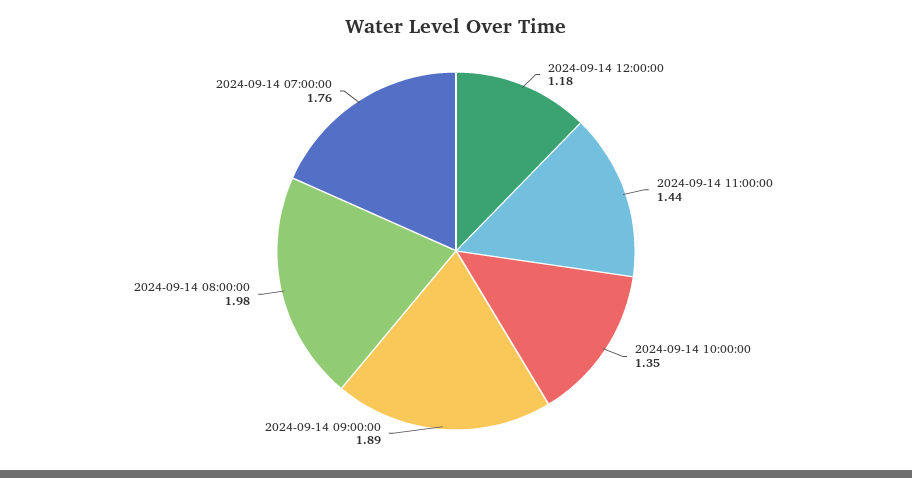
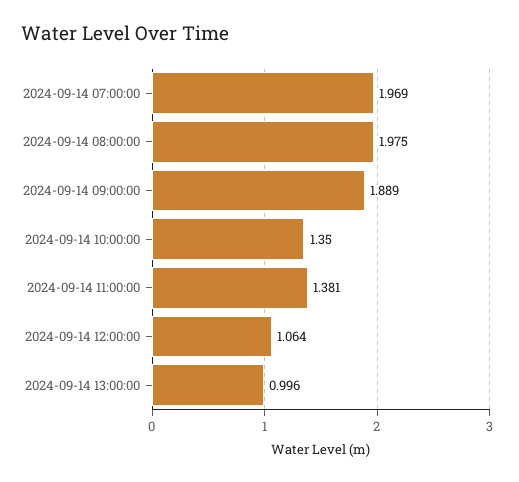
2024-09-14 12:00:00: 1.18 -> 1.064
2024-09-14 11:00:00: 1.44 -> 1.381
2024-09-14 07:00:00: 1.76 -> 1.969
2024-09-14 13:00:00: none -> 0.996

